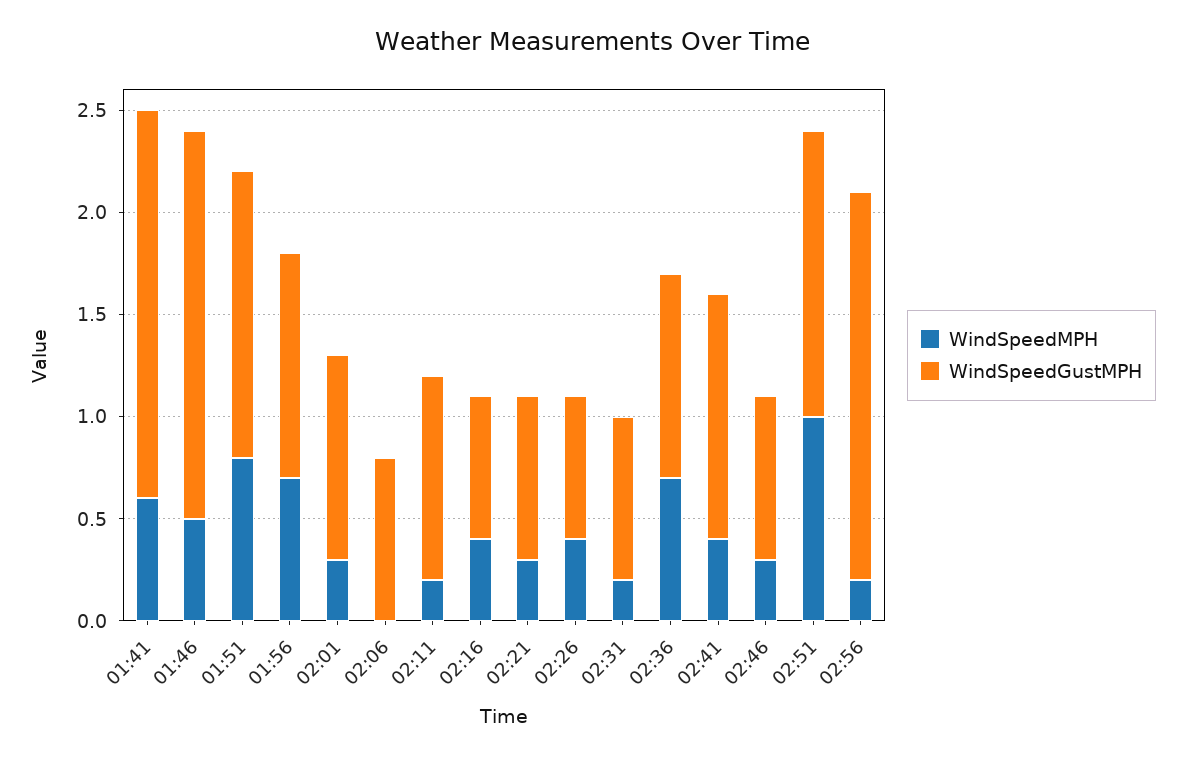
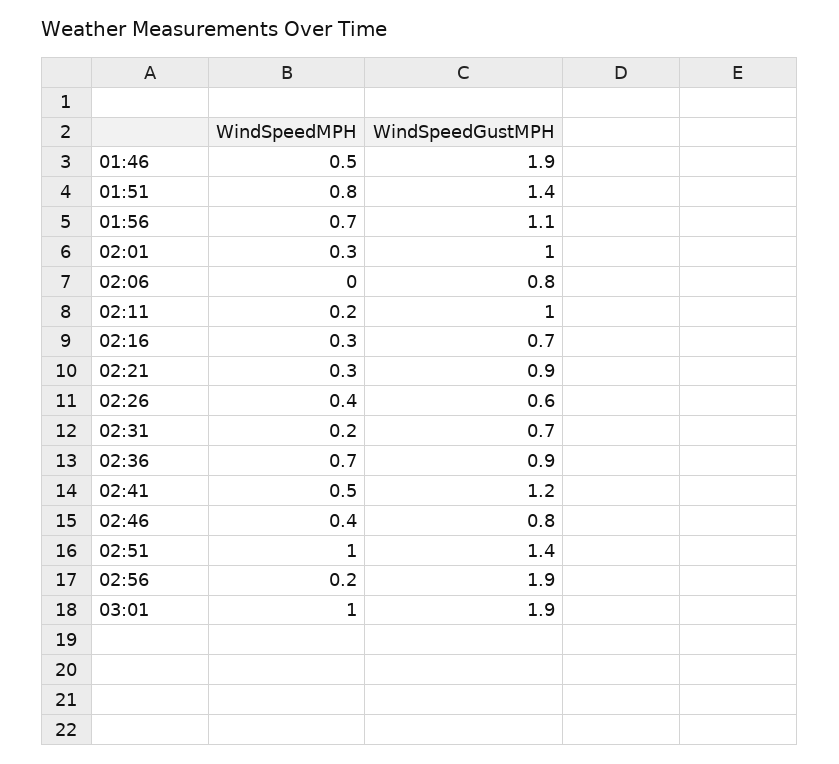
WindSpeedMPH, 01:41: 0.6 -> none
WindSpeedGustMPH, 01:41: 1.9 -> none
WindSpeedMPH, 02:16: 0.4 -> 0.3
WindSpeedGustMPH, 02:21: 0.8 -> 0.9
WindSpeedGustMPH, 02:26: 0.7 -> 0.6
WindSpeedGustMPH, 02:31: 0.8 -> 0.7
WindSpeedGustMPH, 02:36: 1 -> 0.9
WindSpeedMPH, 02:41: 0.4 -> 0.5
WindSpeedMPH, 02:46: 0.3 -> 0.4
WindSpeedMPH, 03:01: none -> 1
WindSpeedGustMPH, 03:01: none -> 1.9

